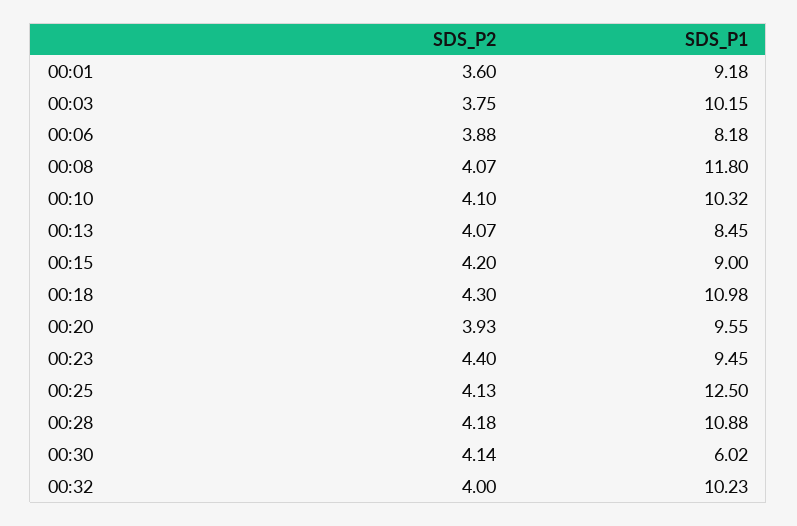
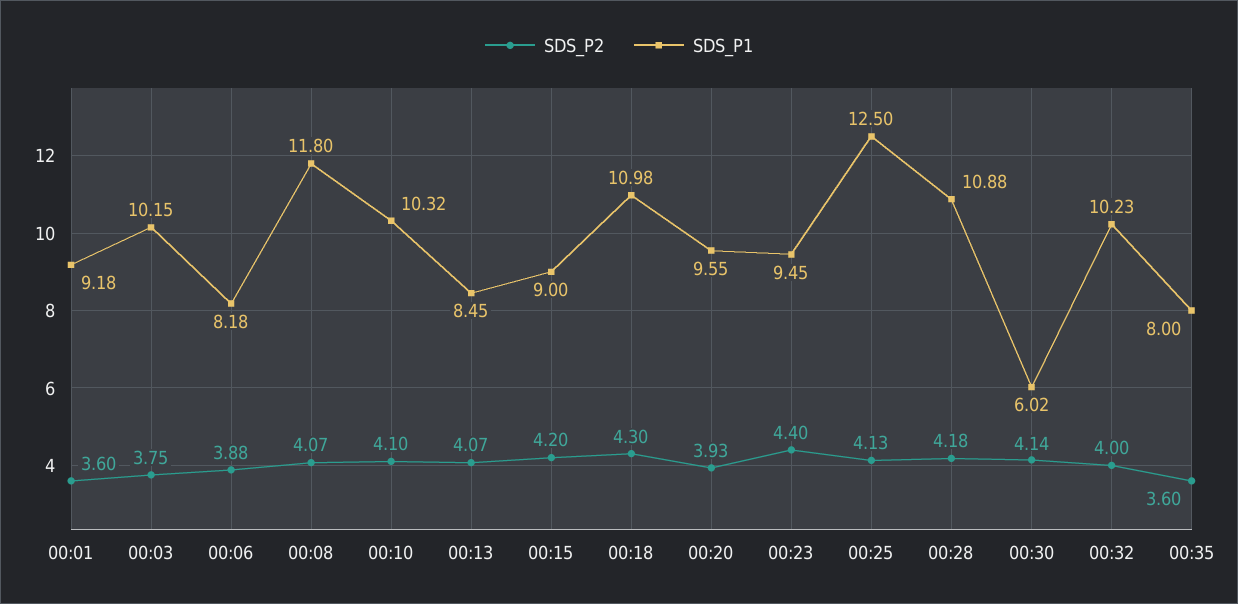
SDS_P2, 00:35: none -> 3.6
SDS_P1, 00:35: none -> 8

